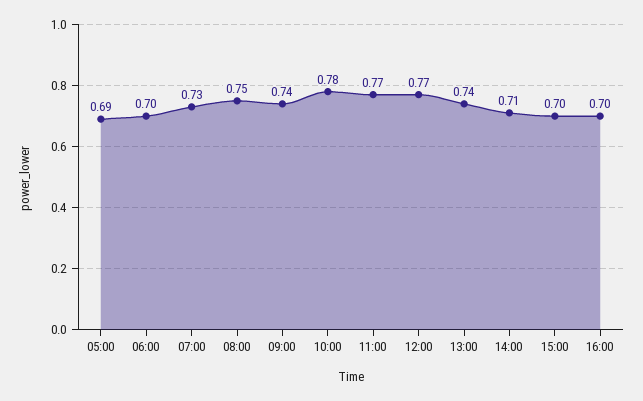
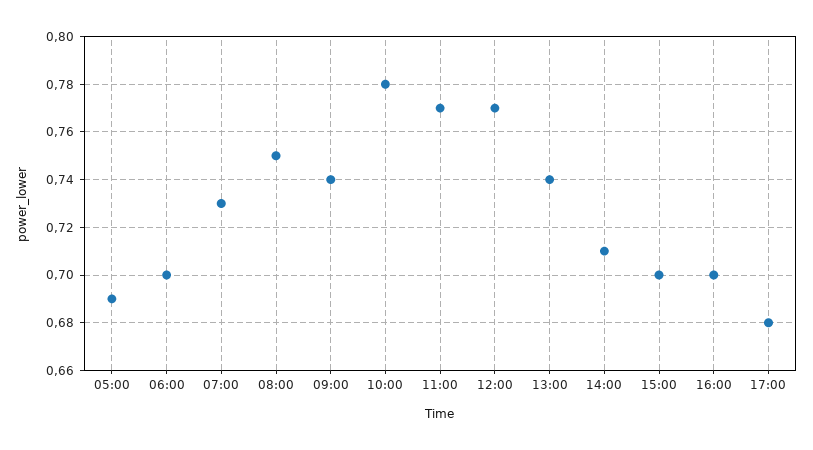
17:00: none -> 0.68

